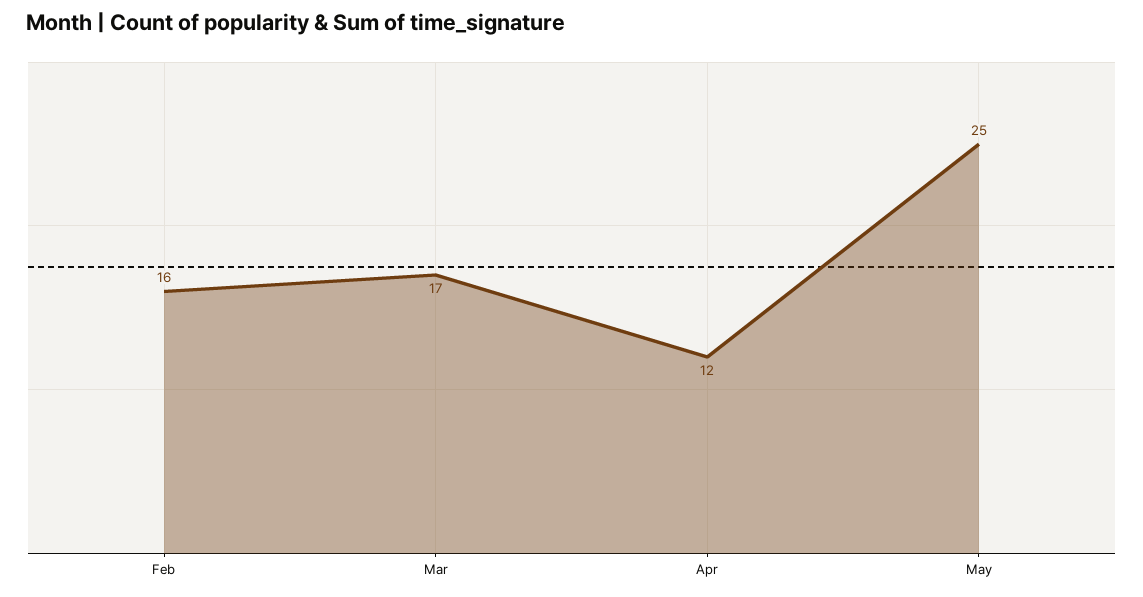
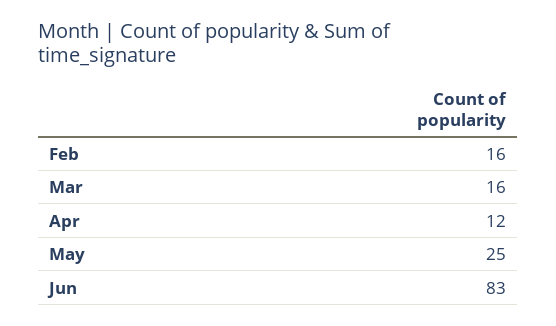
Mar: 17 -> 16
Jun: none -> 83

